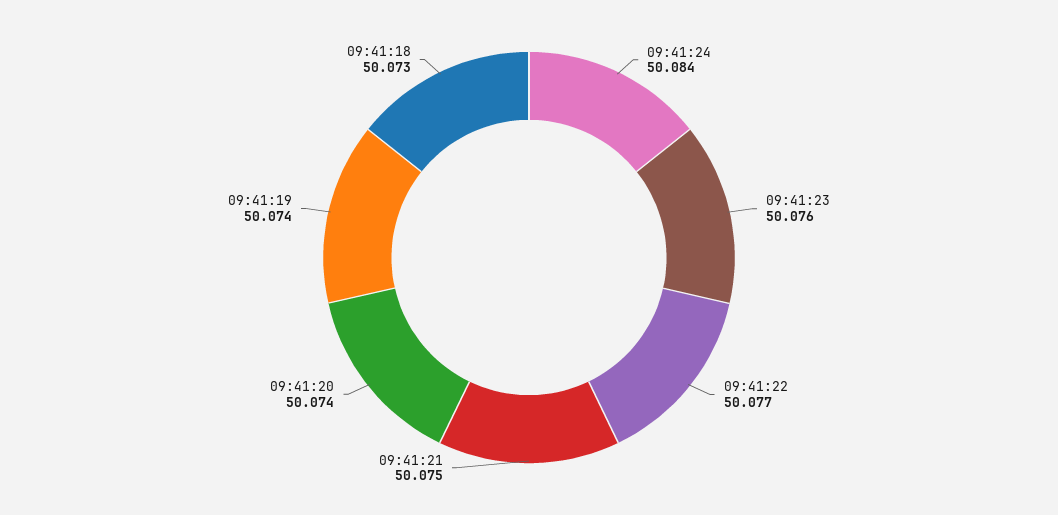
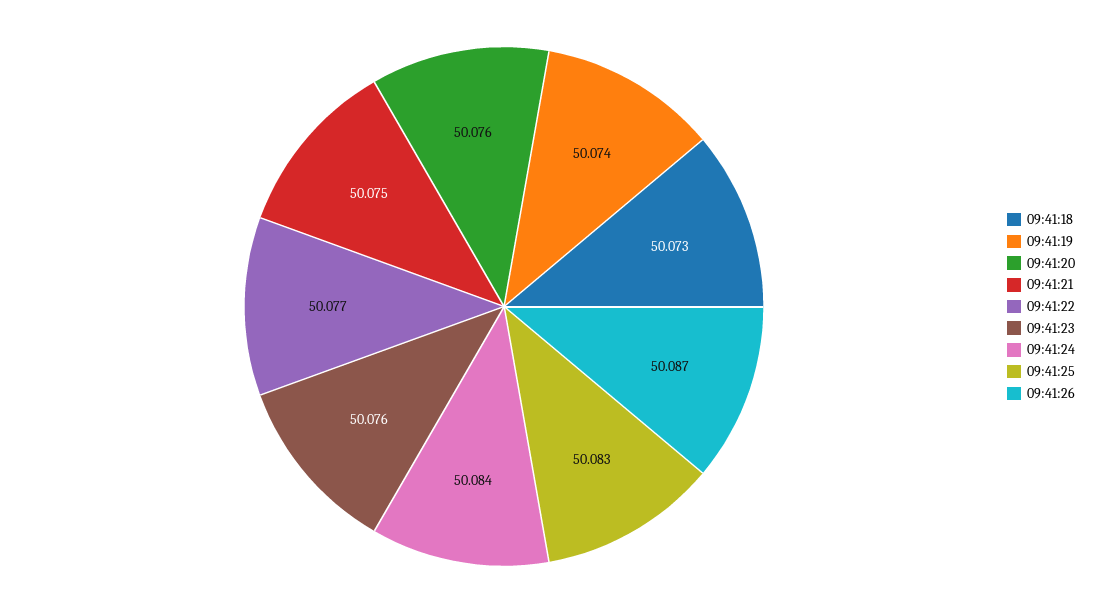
09:41:20: 50.074 -> 50.076
09:41:25: none -> 50.083
09:41:26: none -> 50.087

